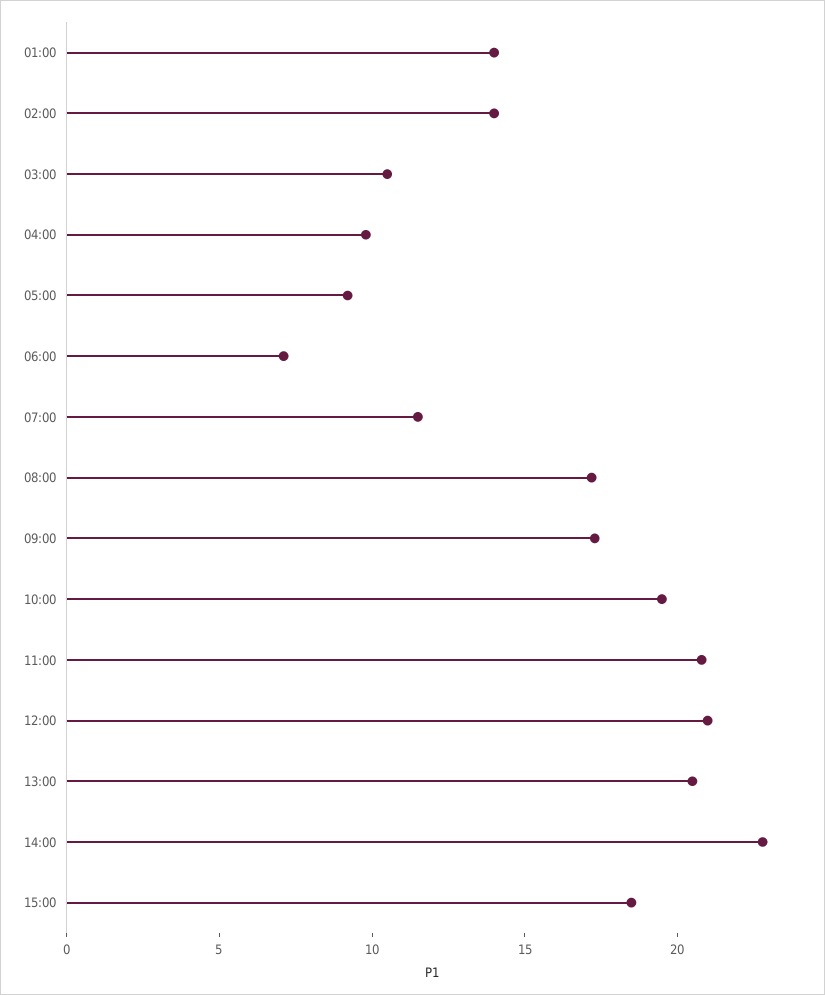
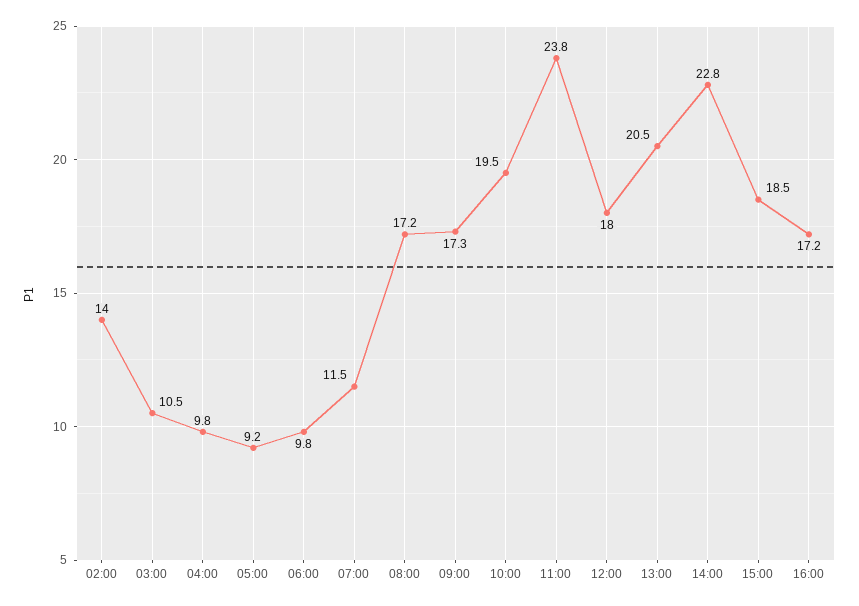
01:00: 14 -> none
06:00: 7 -> 9.8
11:00: 21 -> 23.8
12:00: 21 -> 18
16:00: none -> 17.2

